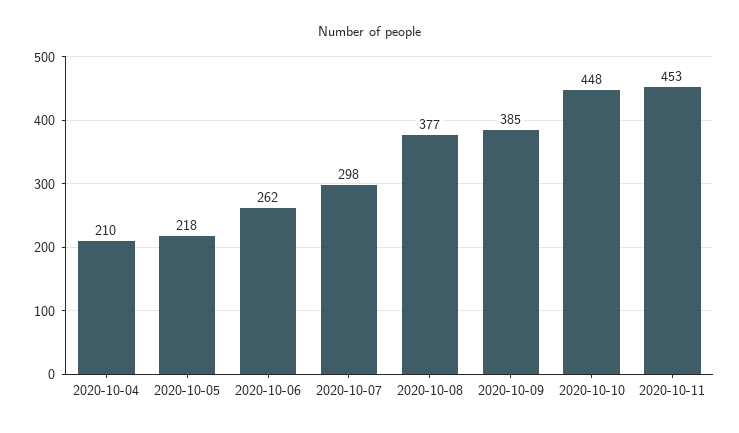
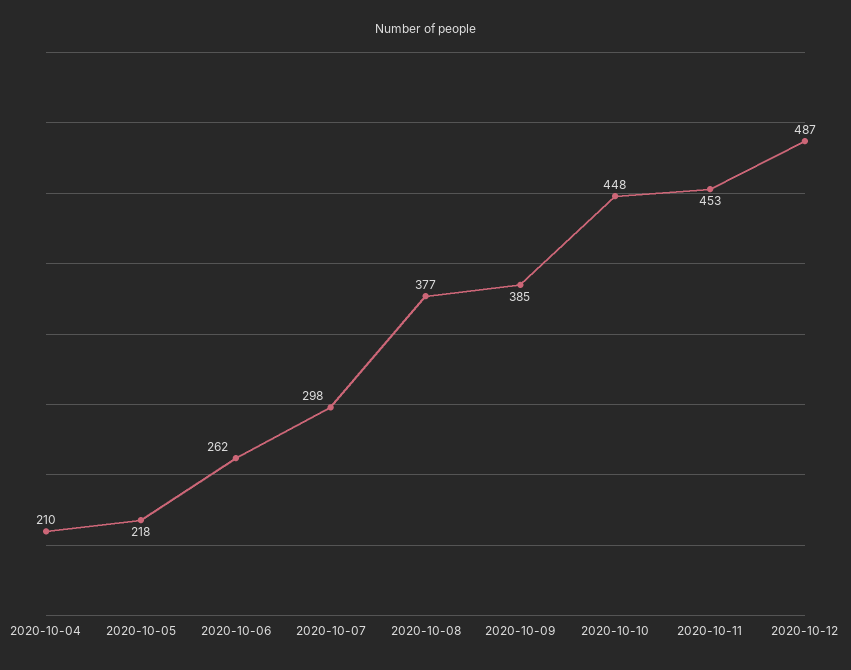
2020-10-12: none -> 487

